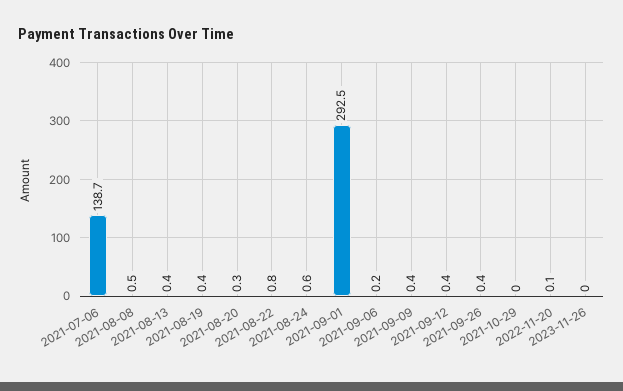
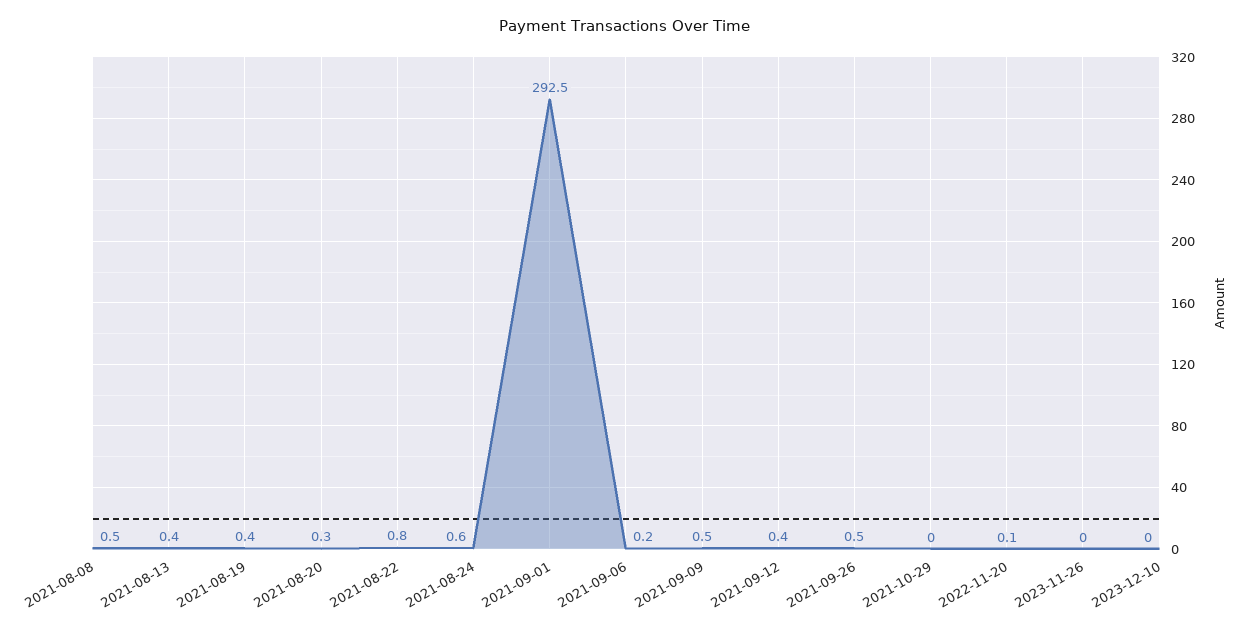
2021-07-06: 138.7 -> none
2021-09-09: 0.4 -> 0.5
2021-09-26: 0.4 -> 0.5
2023-12-10: none -> 0

